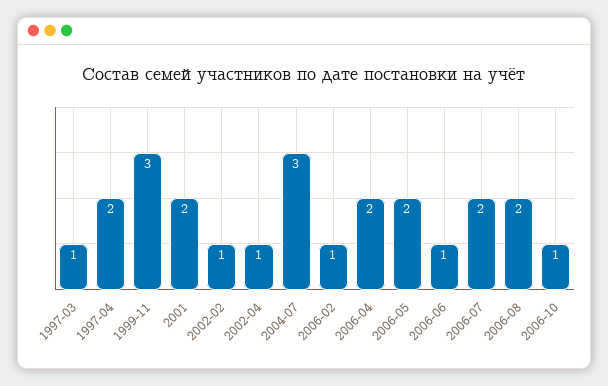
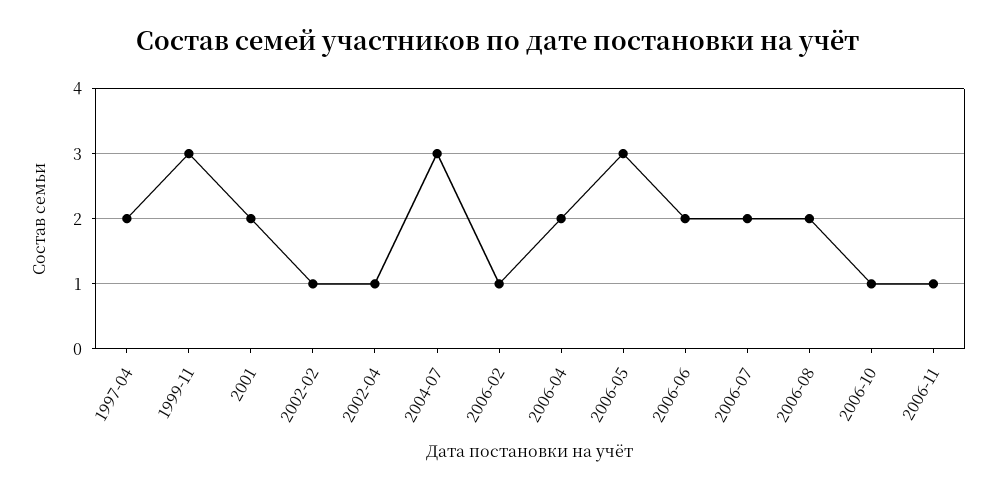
1997-03: 1 -> none
2006-05: 2 -> 3
2006-06: 1 -> 2
2006-11: none -> 1

